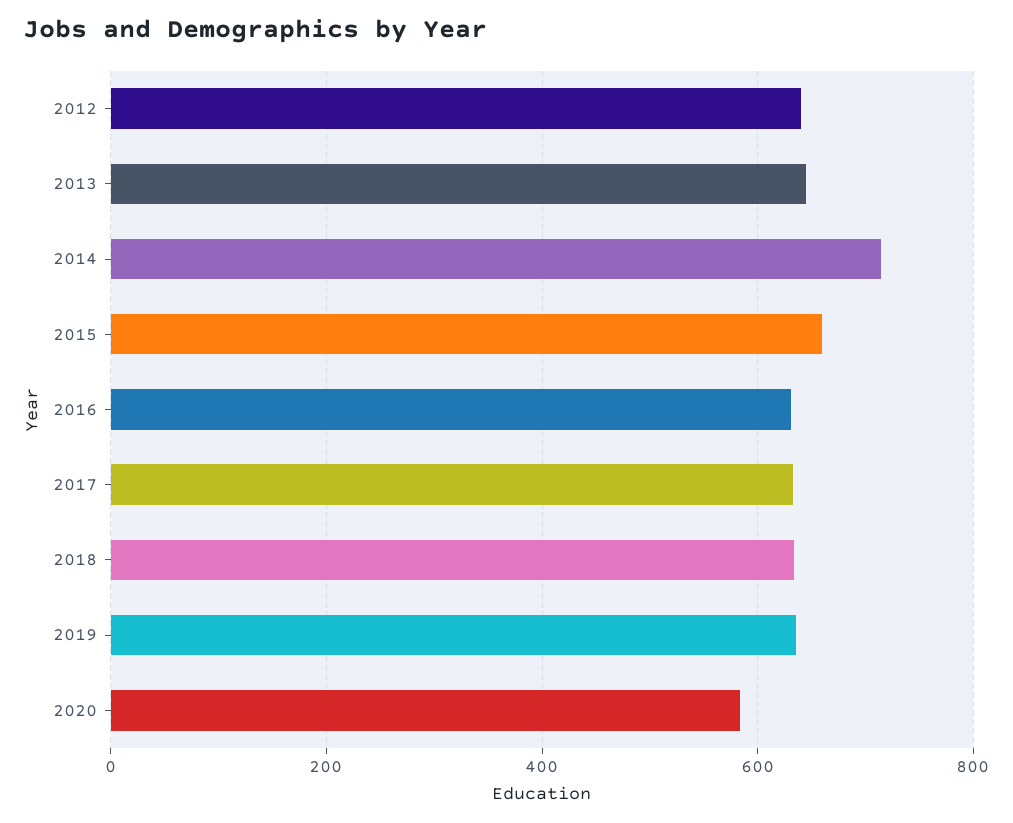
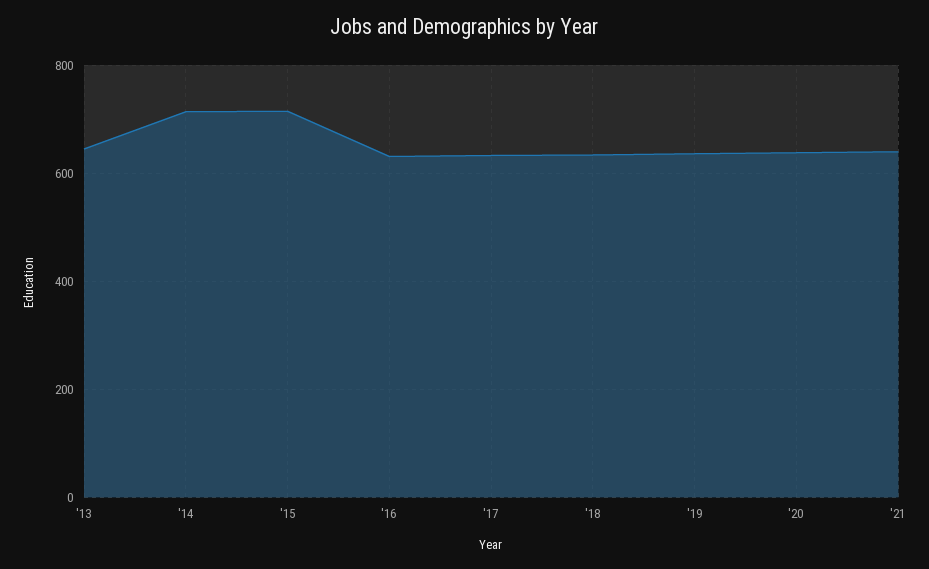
2012: 640 -> none
2015: 660 -> 720
2020: 580 -> 640
'21: none -> 640

